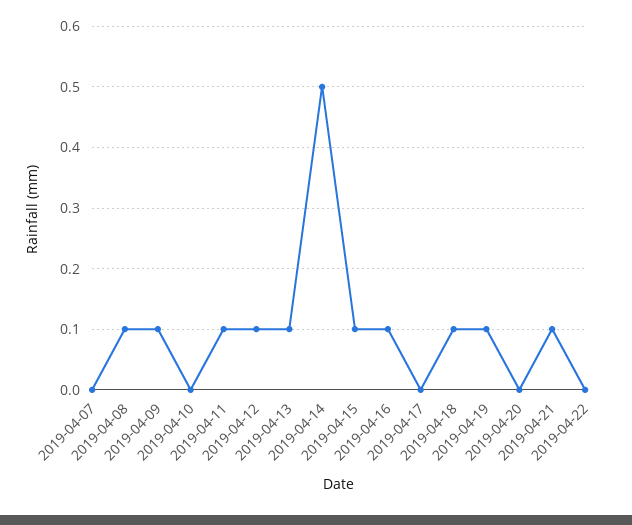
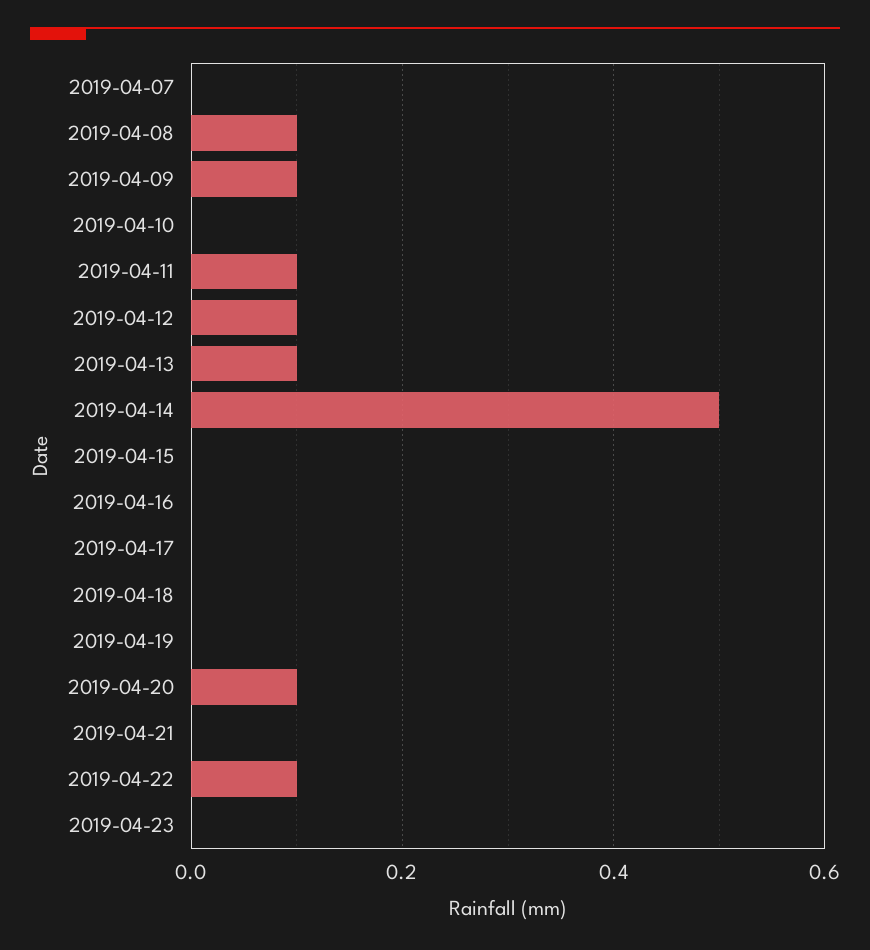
2019-04-15: 0.1 -> 0
2019-04-16: 0.1 -> 0
2019-04-18: 0.1 -> 0
2019-04-19: 0.1 -> 0
2019-04-20: 0 -> 0.1
2019-04-21: 0.1 -> 0
2019-04-22: 0 -> 0.1
2019-04-23: none -> 0

